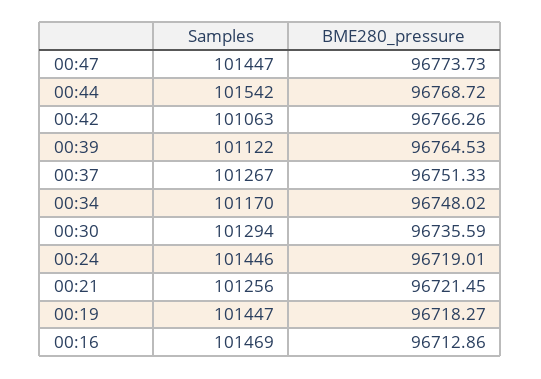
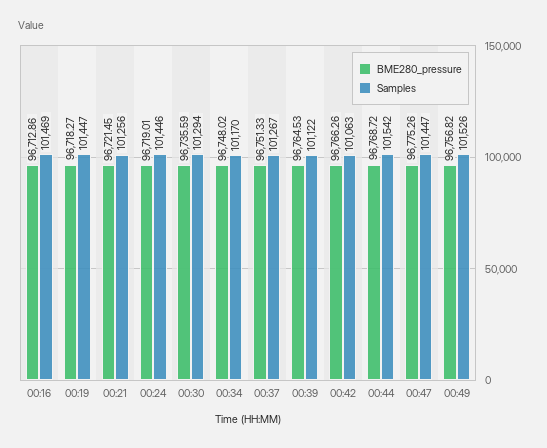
BME280_pressure, 00:47: 96773.73 -> 96775.26
BME280_pressure, 00:49: none -> 96756.82
Samples, 00:49: none -> 101526

